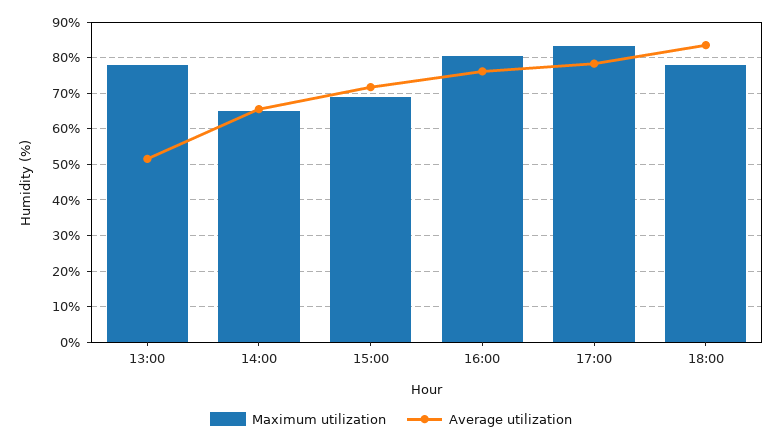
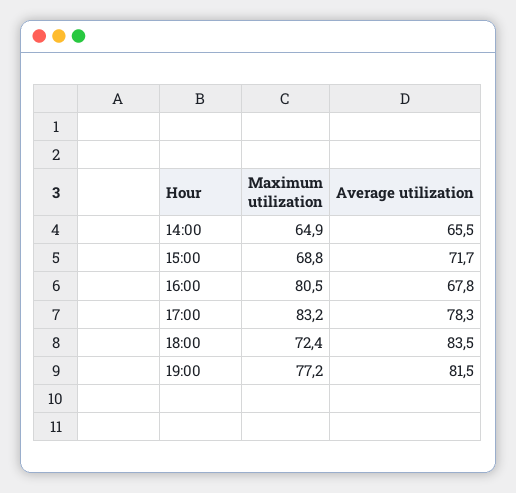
Maximum utilization, 13:00: 78 -> none
Average utilization, 13:00: 52 -> none
Average utilization, 16:00: 76 -> 67.8
Maximum utilization, 18:00: 78 -> 72.4
Maximum utilization, 19:00: none -> 77.2
Average utilization, 19:00: none -> 81.5

